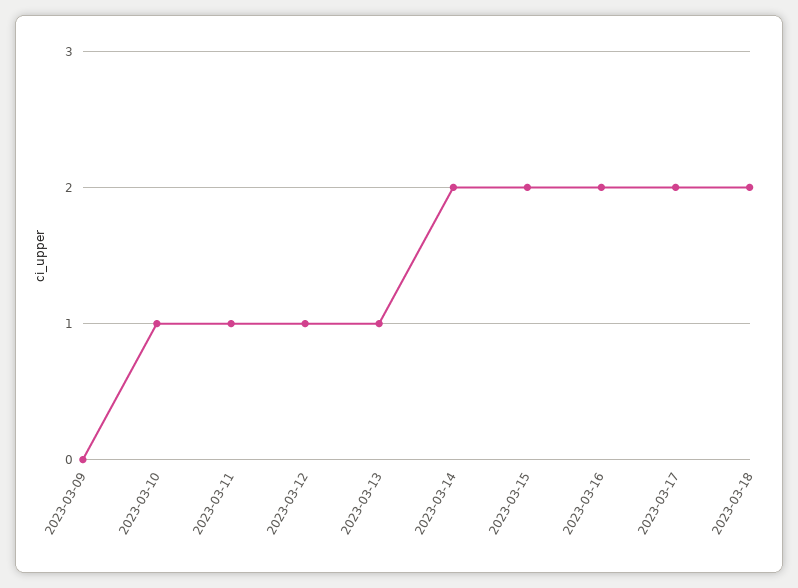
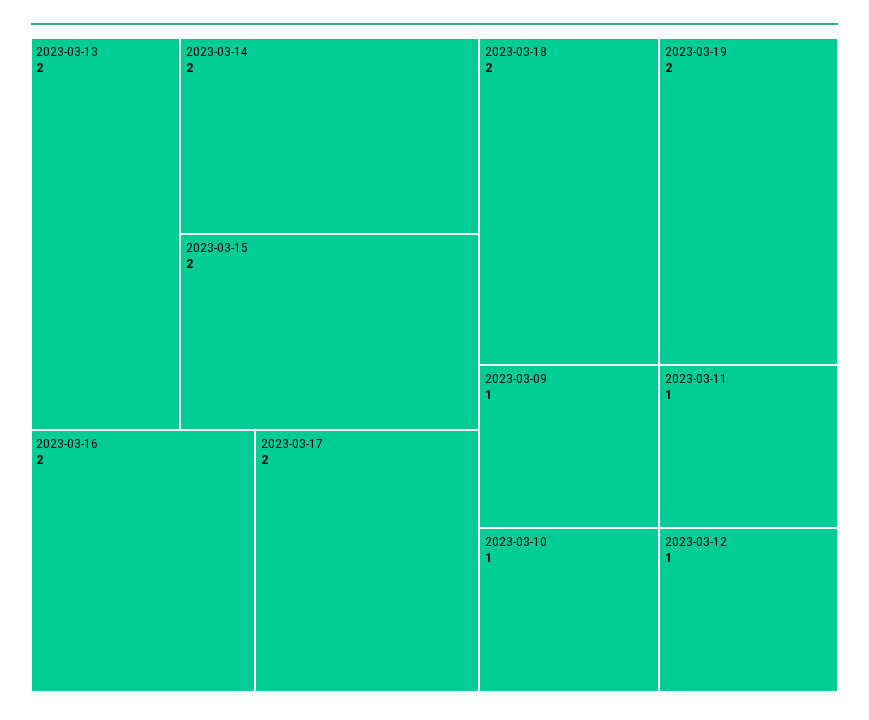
2023-03-09: 0 -> 1
2023-03-13: 1 -> 2
2023-03-19: none -> 2

